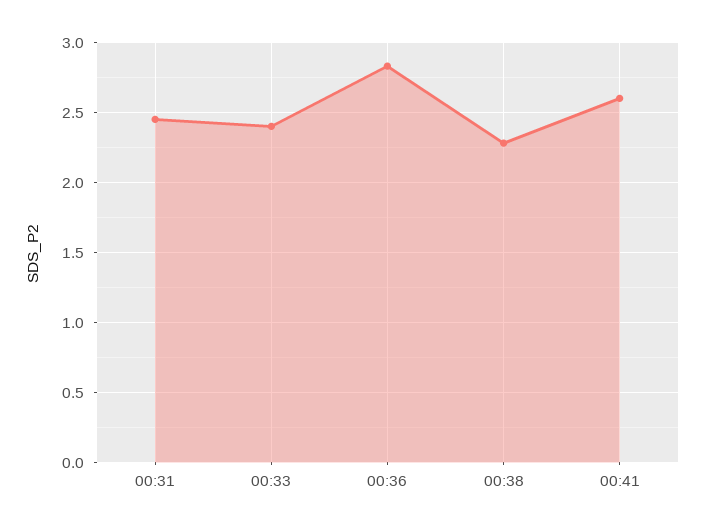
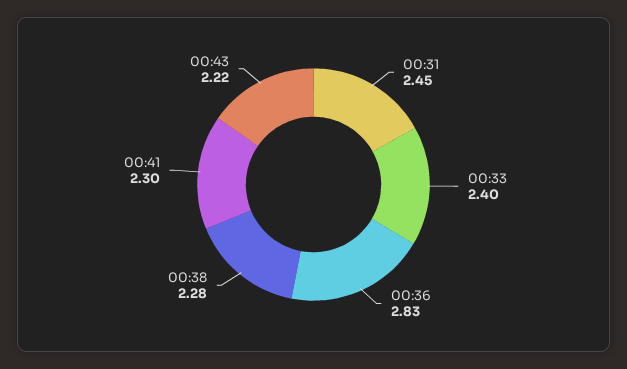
00:41: 2.6 -> 2.3
00:43: none -> 2.22

